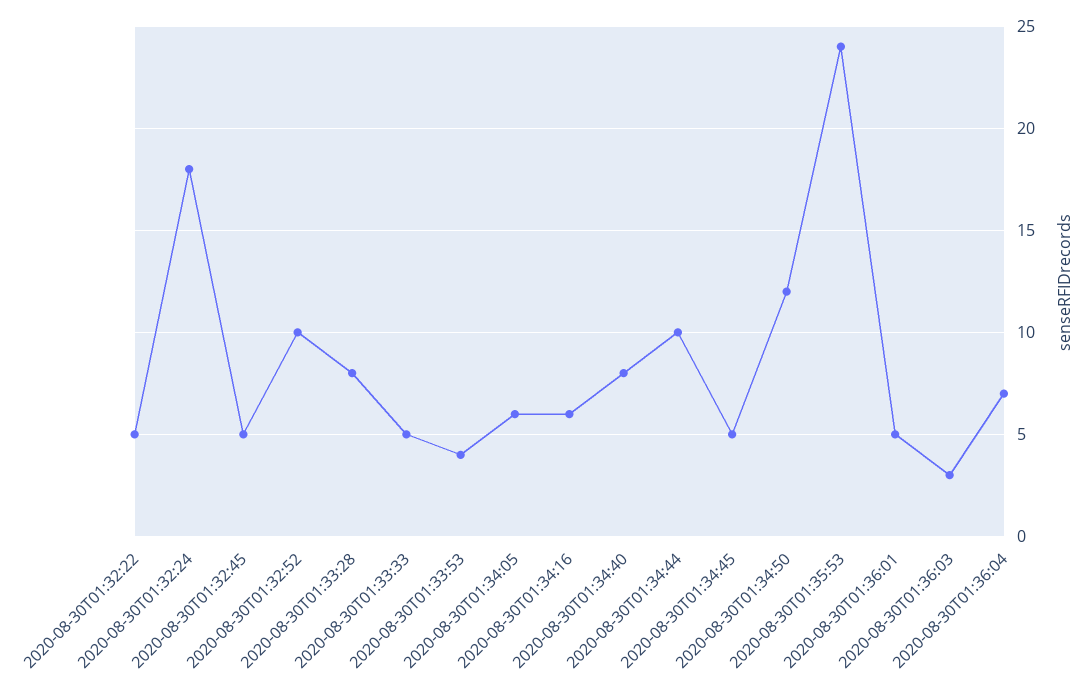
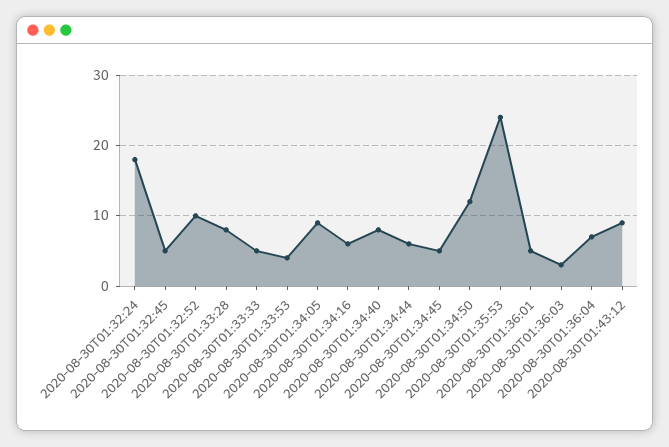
2020-08-30T01:32:22: 5 -> none
2020-08-30T01:34:05: 6 -> 9
2020-08-30T01:34:44: 10 -> 6
2020-08-30T01:43:12: none -> 9

